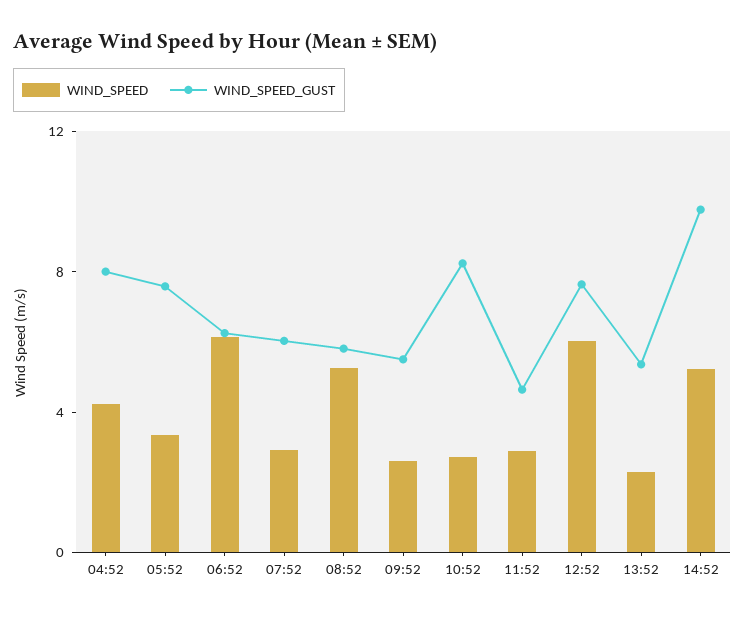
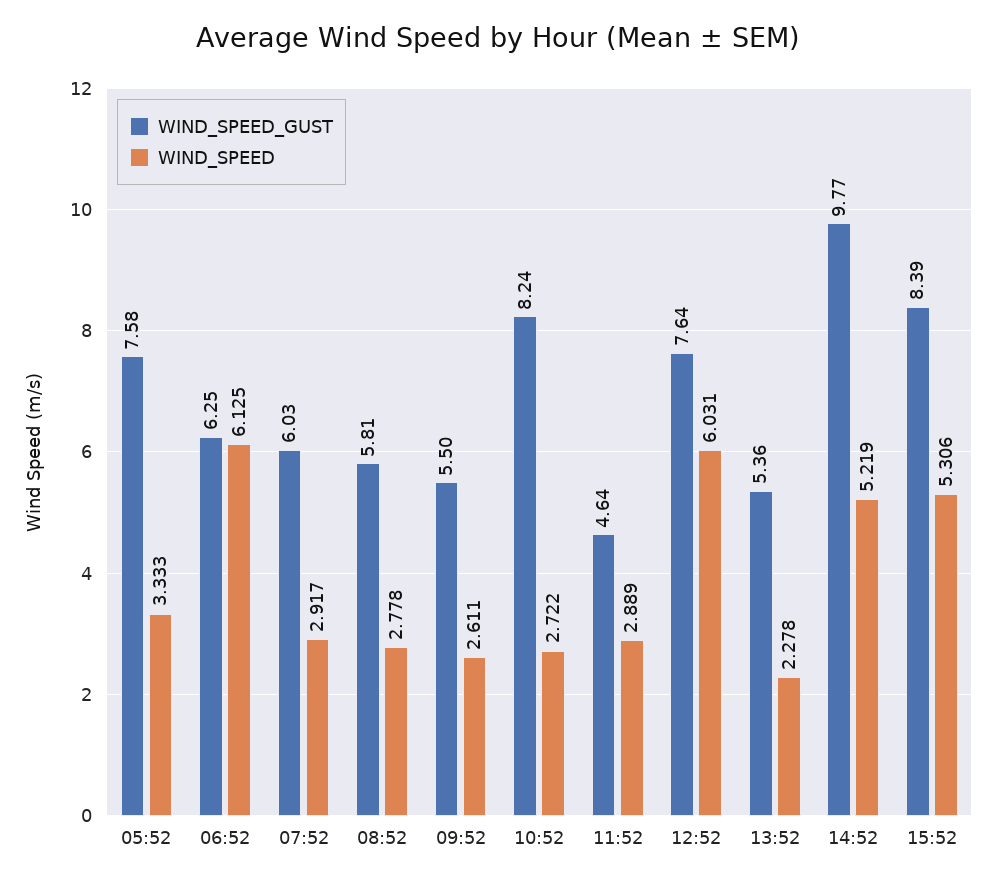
WIND_SPEED, 04:52: 4 -> none
WIND_SPEED_GUST, 04:52: 8 -> none
WIND_SPEED, 08:52: 5 -> 2.778
WIND_SPEED_GUST, 15:52: none -> 8.39
WIND_SPEED, 15:52: none -> 5.306

